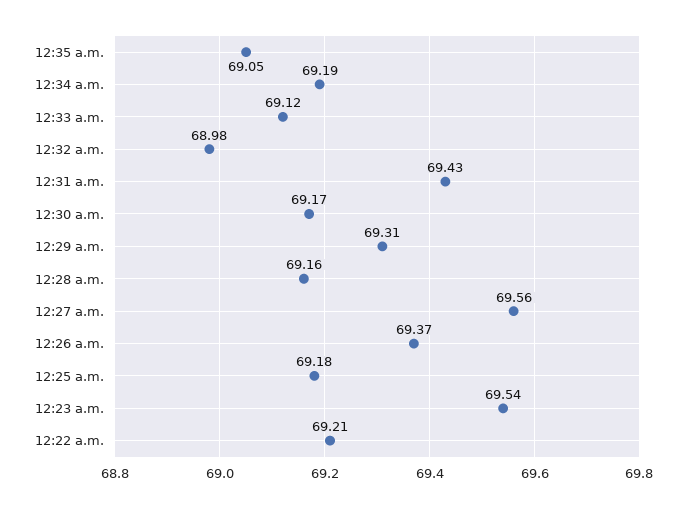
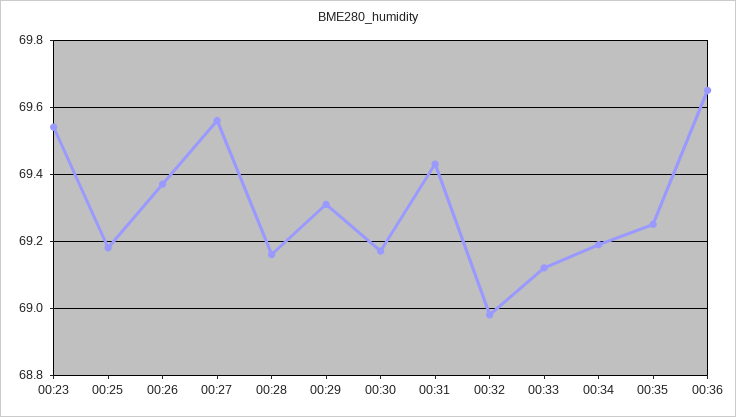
12:35 a.m.: 69.05 -> 69.25
12:22 a.m.: 69.21 -> none
00:36: none -> 69.65

